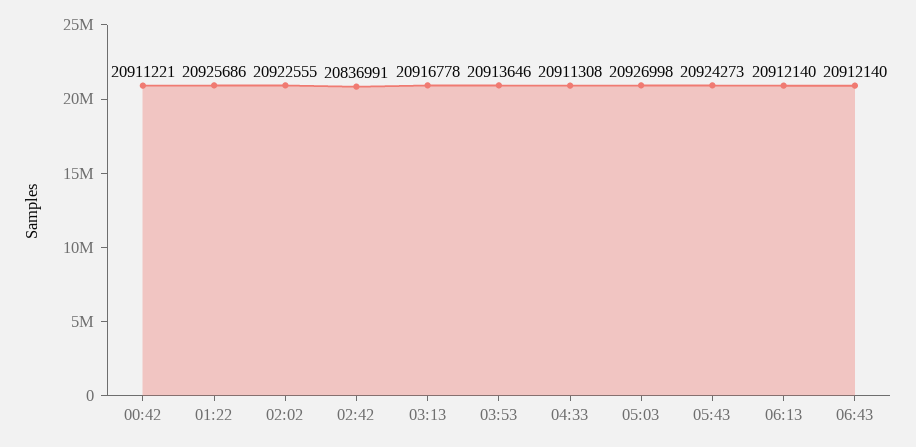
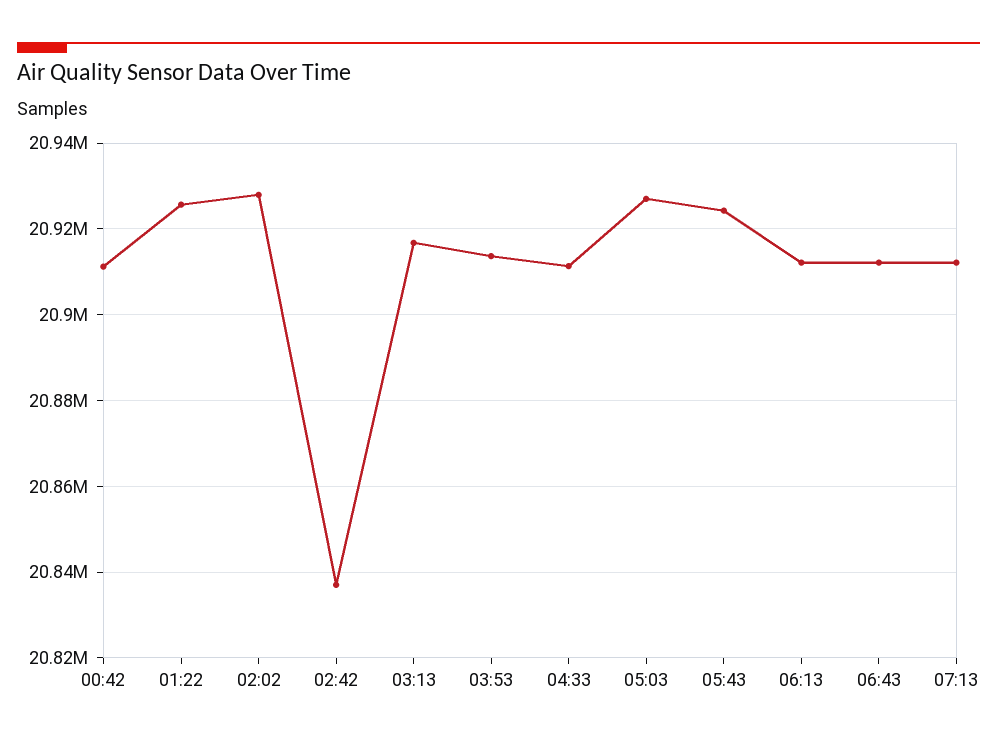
02:02: 20922555 -> 20928000
07:13: none -> 20912000

